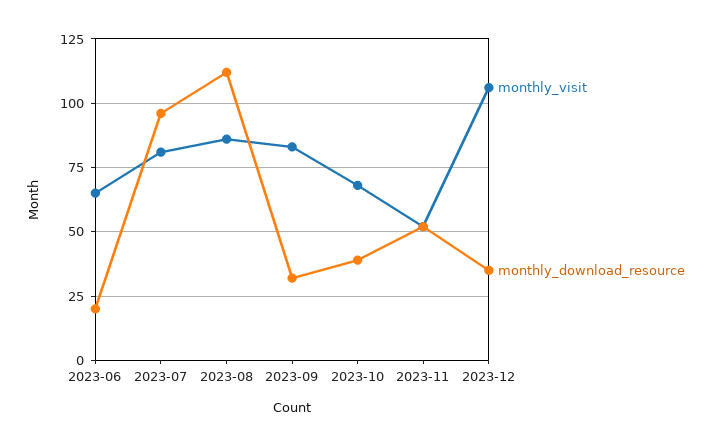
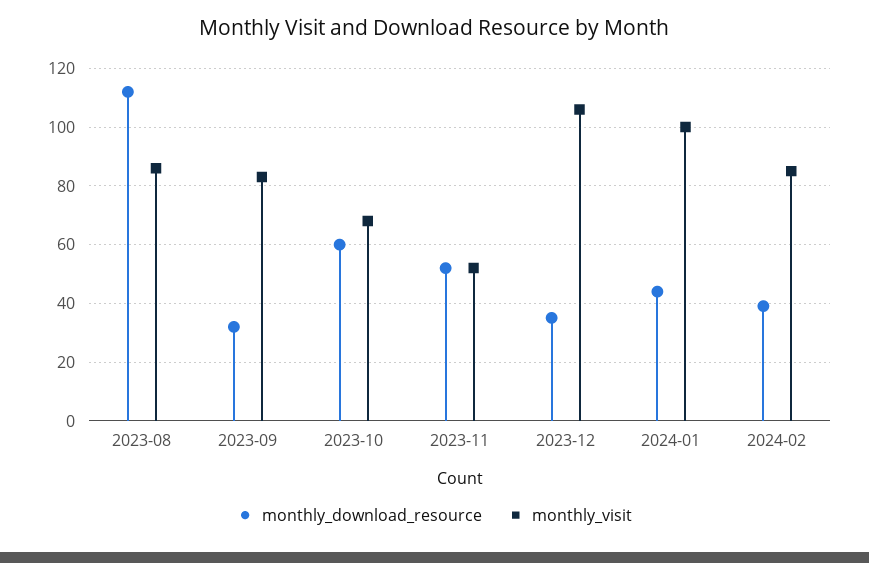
monthly_visit, 2023-06: 65 -> none
monthly_download_resource, 2023-06: 20 -> none
monthly_visit, 2023-07: 80 -> none
monthly_download_resource, 2023-07: 95 -> none
monthly_download_resource, 2023-10: 40 -> 60
monthly_download_resource, 2024-01: none -> 45
monthly_visit, 2024-01: none -> 100
monthly_download_resource, 2024-02: none -> 40
monthly_visit, 2024-02: none -> 85

